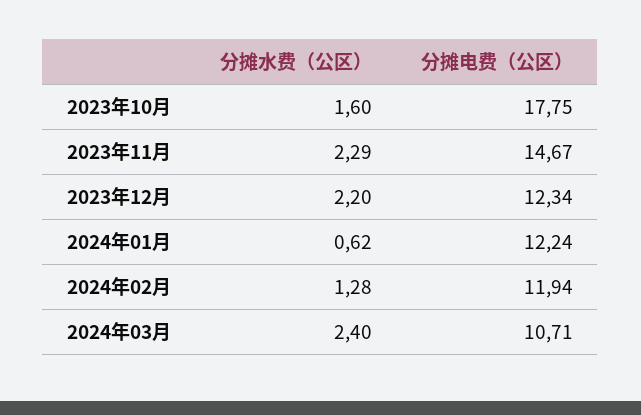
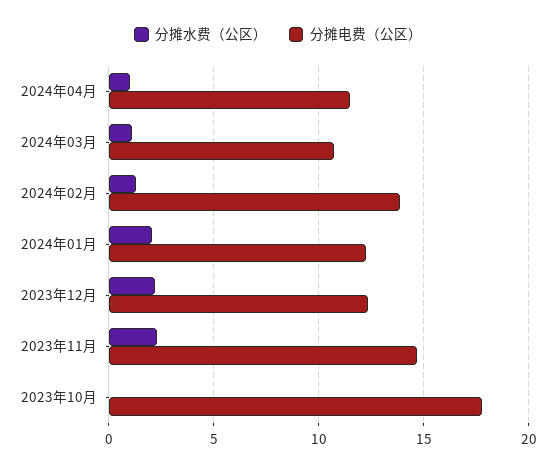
分摊水费（公区）, 2023年10月: 1.6 -> 0
分摊水费（公区）, 2024年01月: 0.62 -> 2
分摊电费（公区）, 2024年02月: 11.94 -> 14
分摊水费（公区）, 2024年03月: 2.4 -> 1
分摊水费（公区）, 2024年04月: none -> 1
分摊电费（公区）, 2024年04月: none -> 11.5

